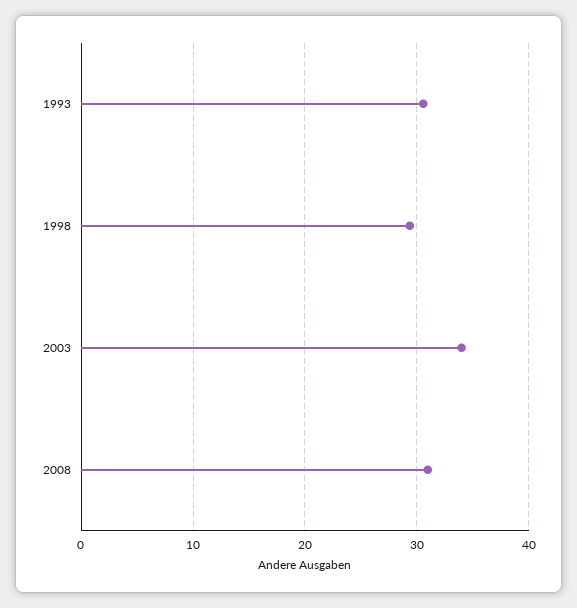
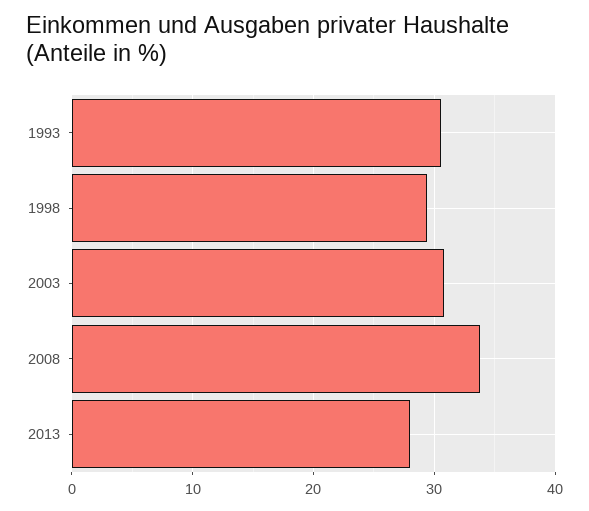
2003: 34 -> 31
2008: 31 -> 34
2013: none -> 28

